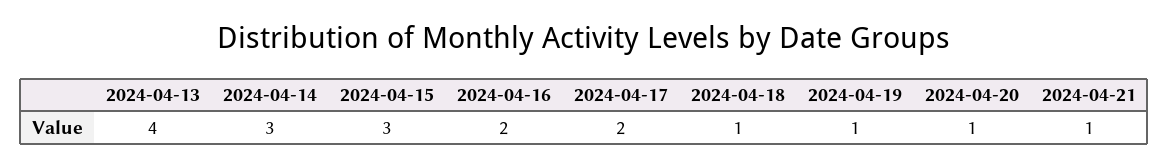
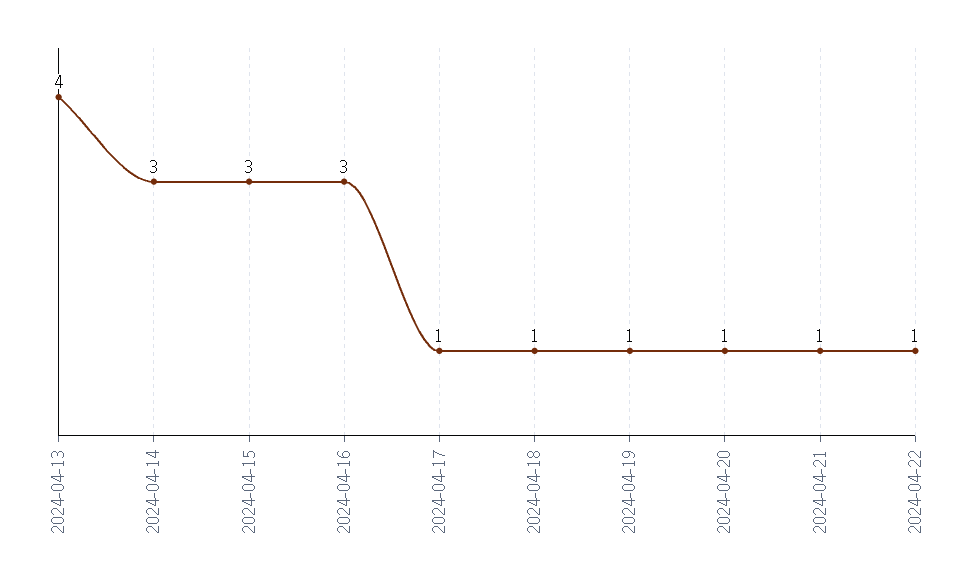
2024-04-16: 2 -> 3
2024-04-17: 2 -> 1
2024-04-22: none -> 1

